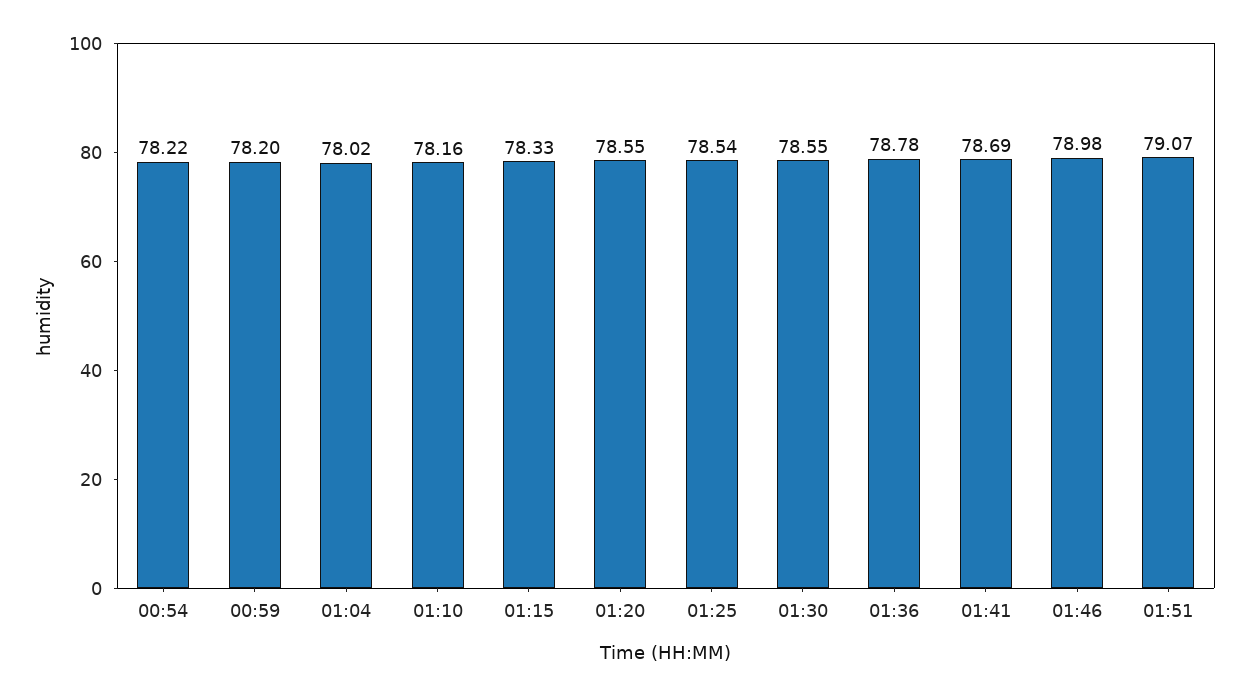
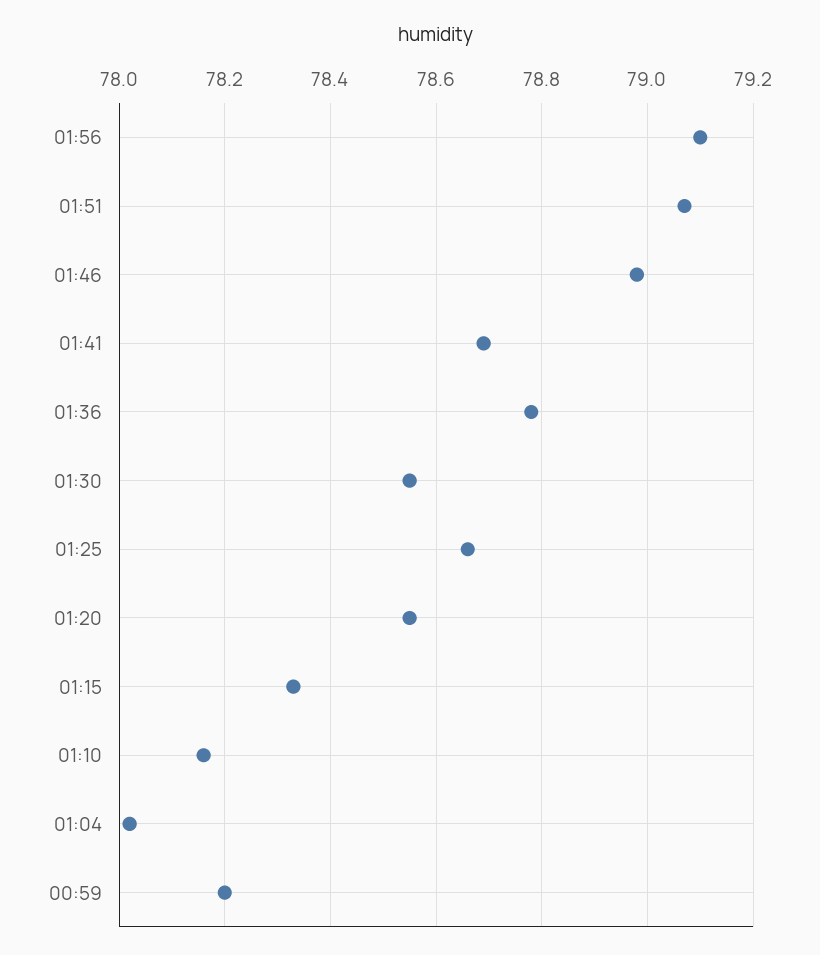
00:54: 78.22 -> none
01:25: 78.54 -> 78.65
01:56: none -> 79.1

